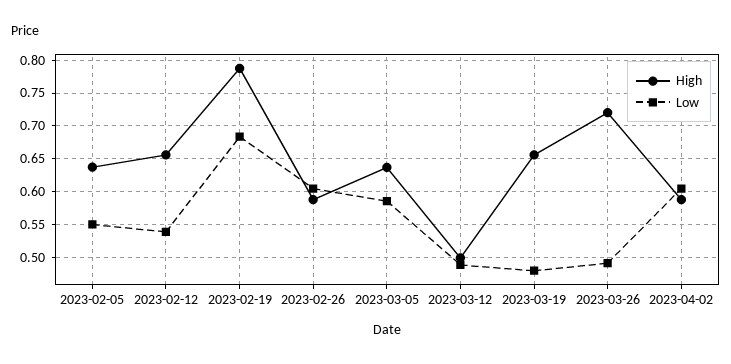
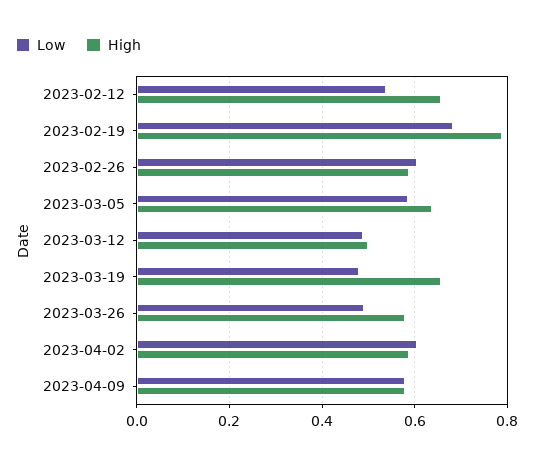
High, 2023-02-05: 0.64 -> none
Low, 2023-02-05: 0.55 -> none
High, 2023-03-26: 0.72 -> 0.58
Low, 2023-04-09: none -> 0.58
High, 2023-04-09: none -> 0.58

